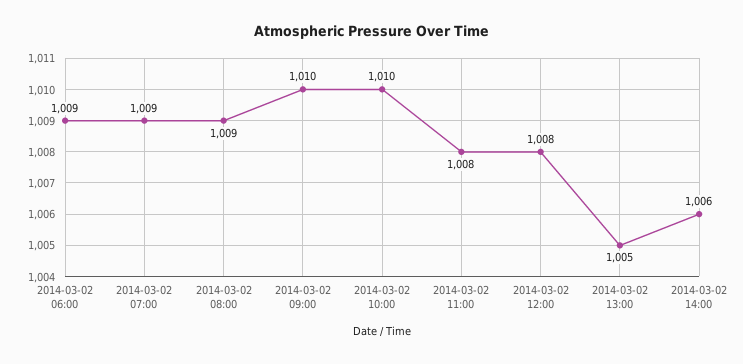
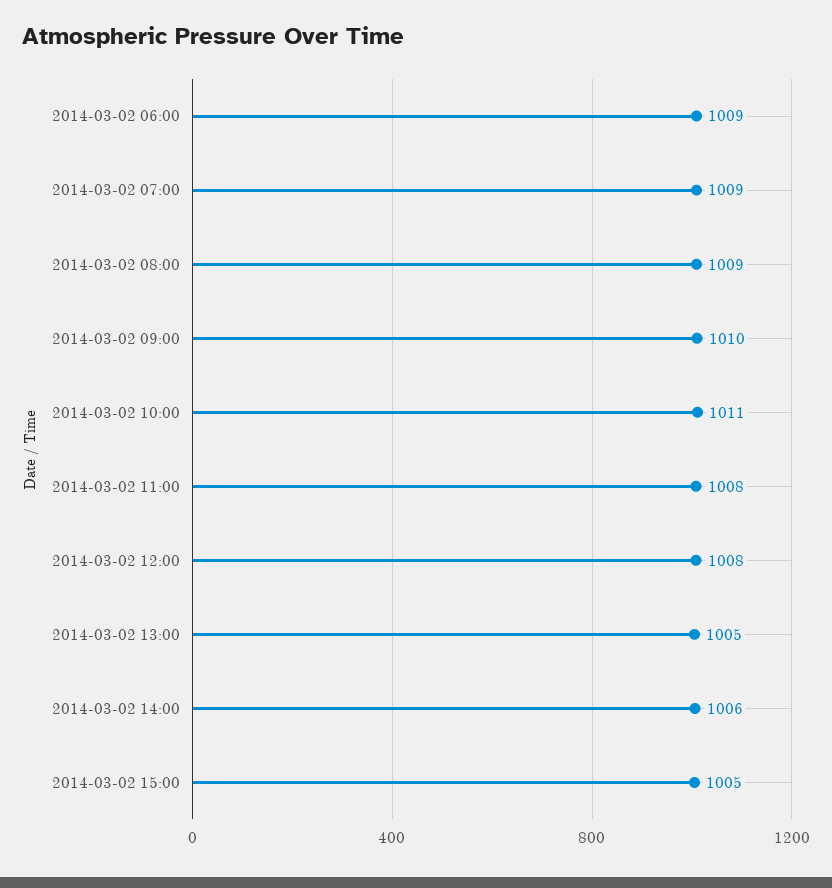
2014-03-02 10:00: 1010 -> 1011
2014-03-02 15:00: none -> 1005

